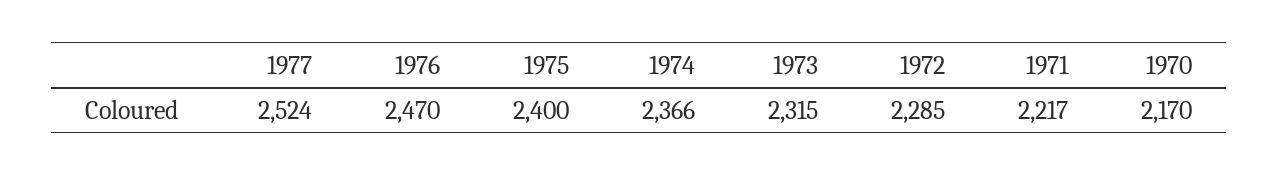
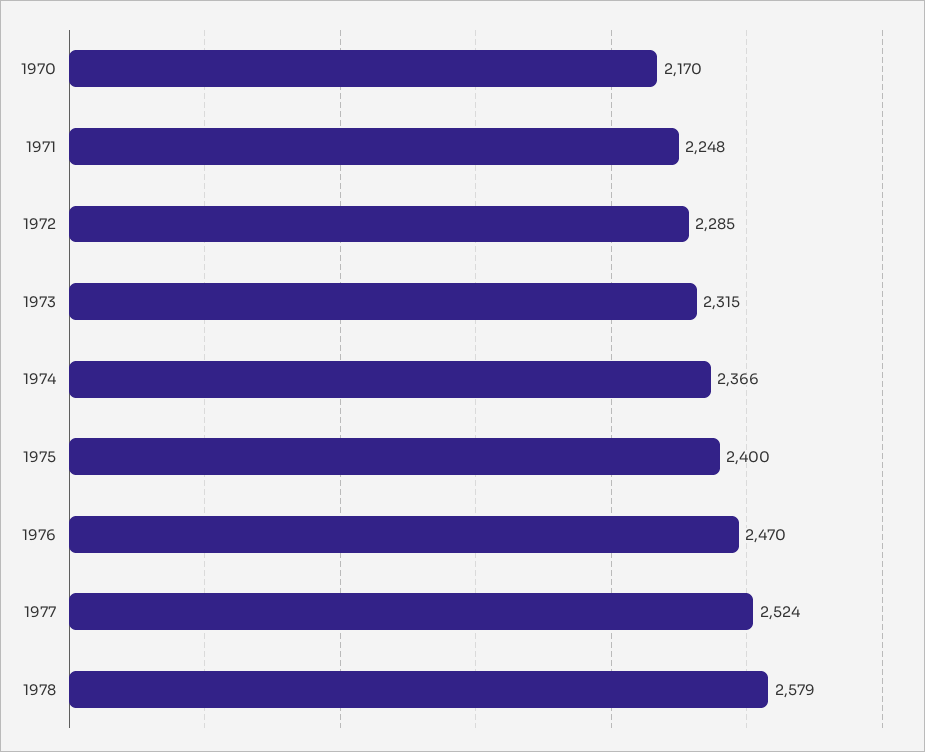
1971: 2217 -> 2248
1978: none -> 2579

